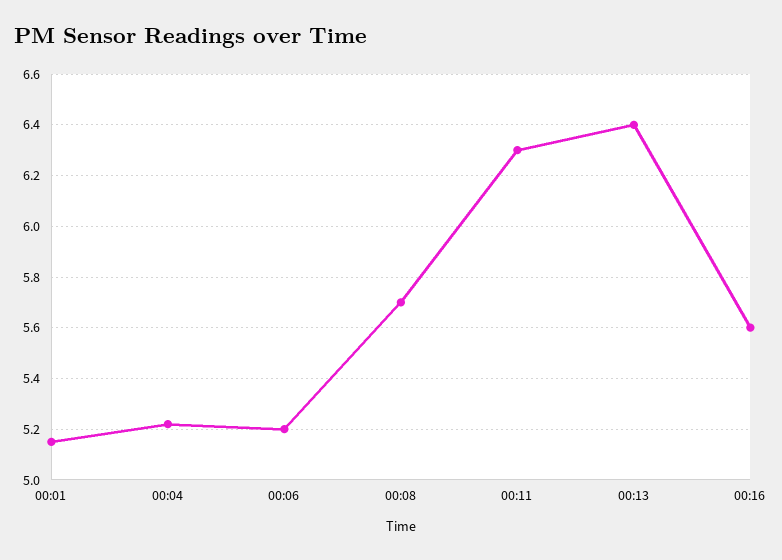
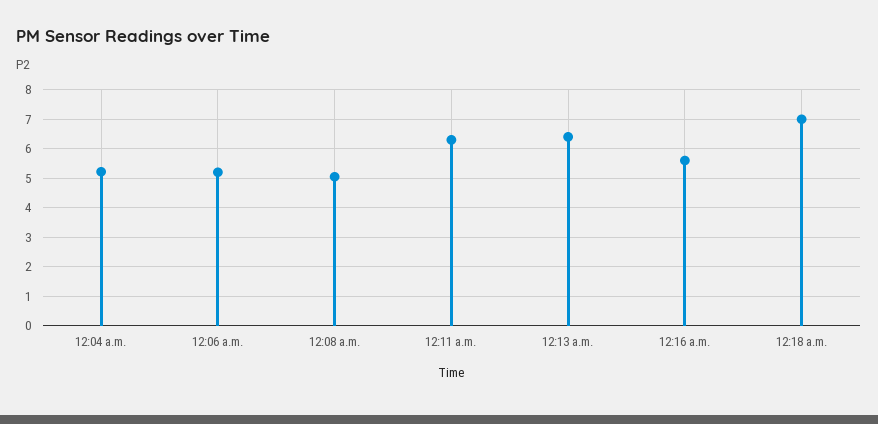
00:01: 5.15 -> none
00:08: 5.7 -> 5
12:18 a.m.: none -> 7

